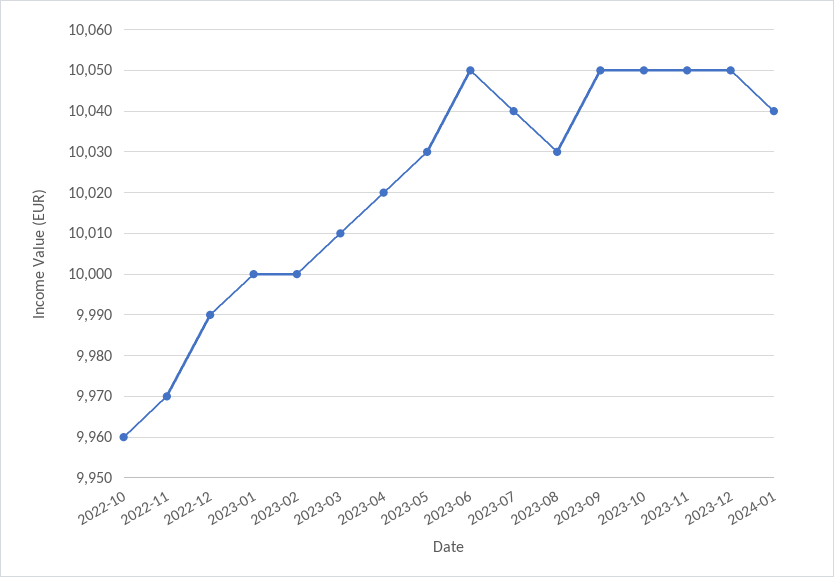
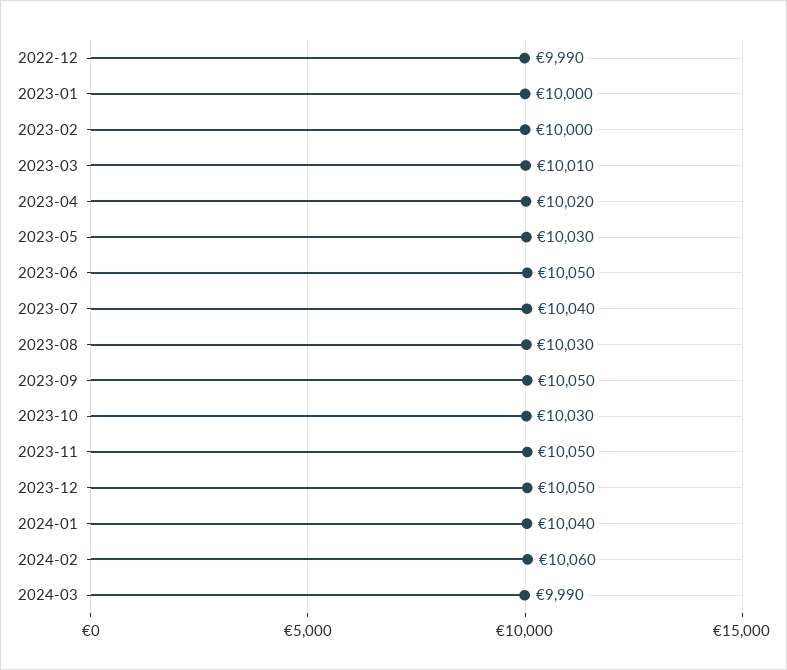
2022-10: 9960 -> none
2022-11: 9970 -> none
2023-10: 10050 -> 10030
2024-02: none -> 10060
2024-03: none -> 9990

